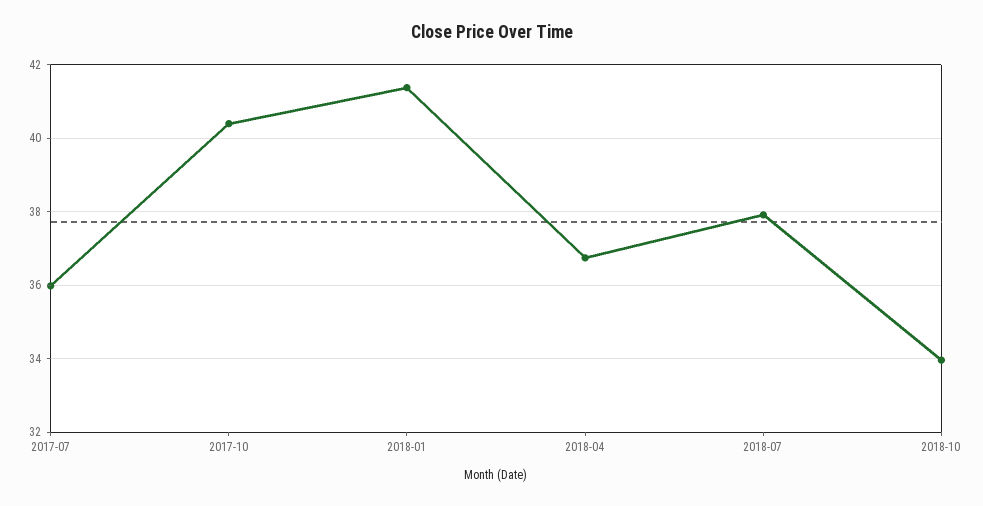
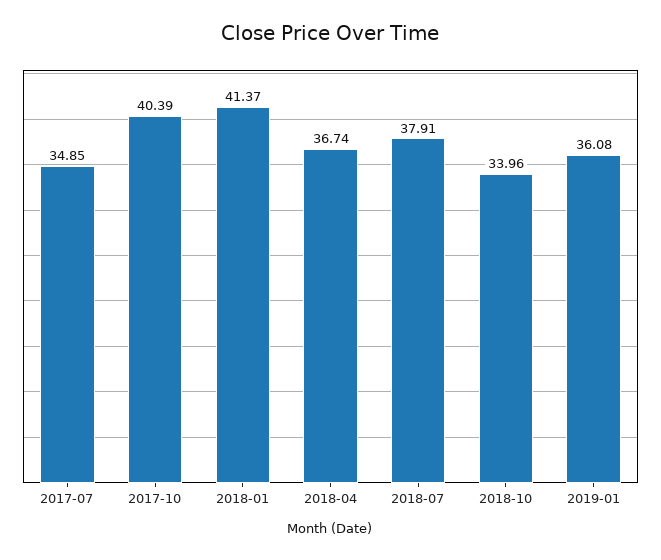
2017-07: 36 -> 34.85
2019-01: none -> 36.08

